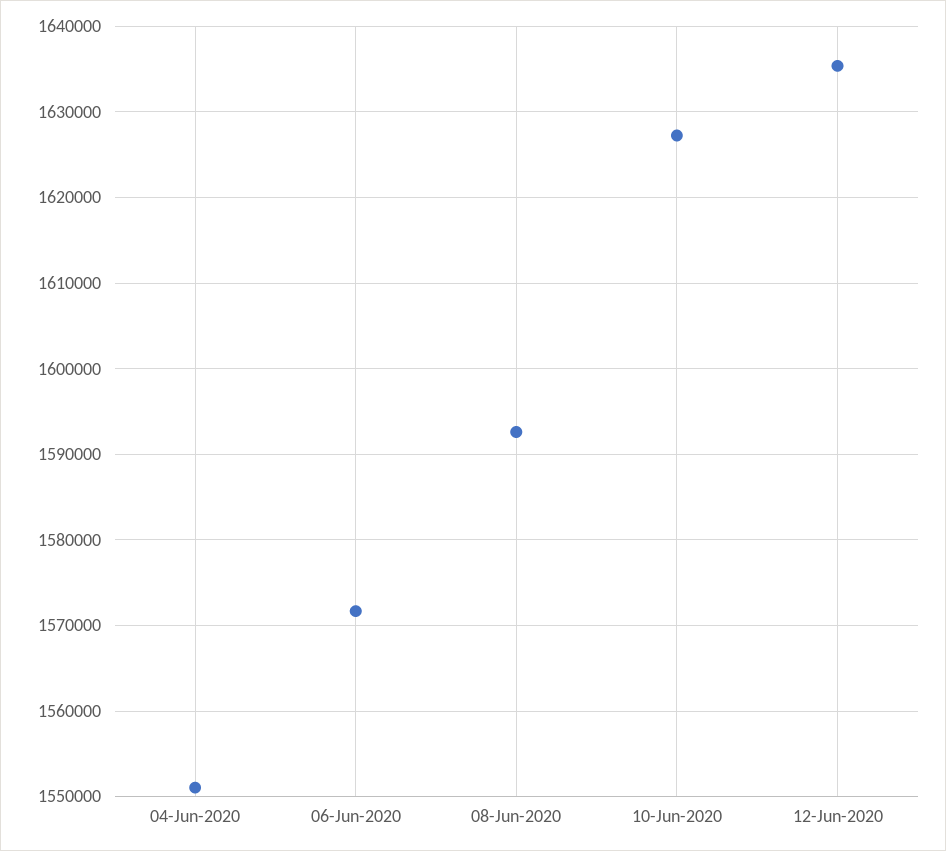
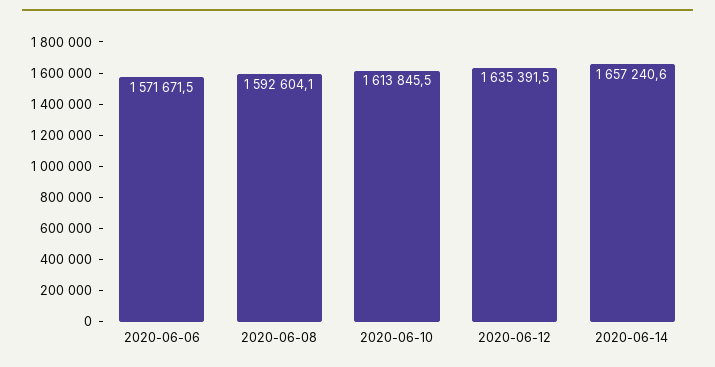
04-Jun-2020: 1551000 -> none
10-Jun-2020: 1627000 -> 1613845.5
2020-06-14: none -> 1657240.6

